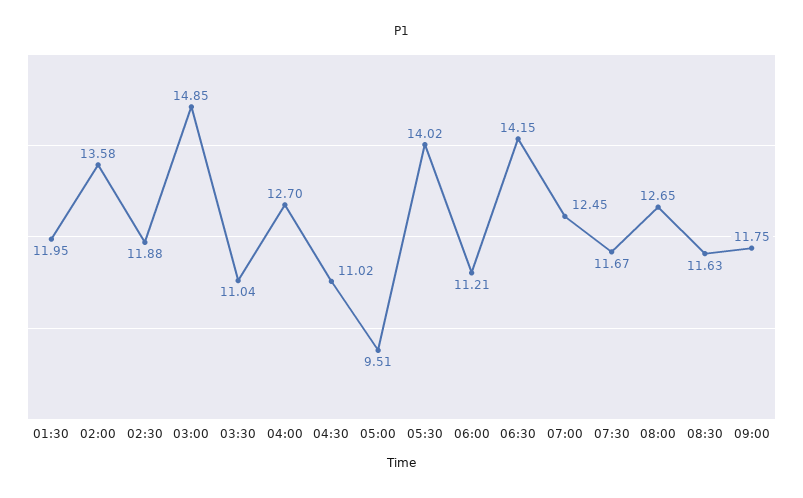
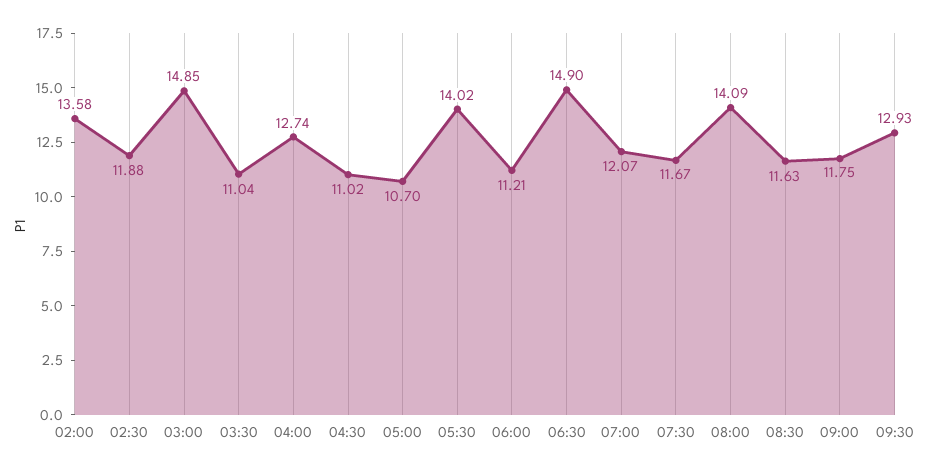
01:30: 11.95 -> none
04:00: 12.7 -> 12.74
05:00: 9.51 -> 10.7
06:30: 14.15 -> 14.9
07:00: 12.45 -> 12.07
08:00: 12.65 -> 14.09
09:30: none -> 12.93

